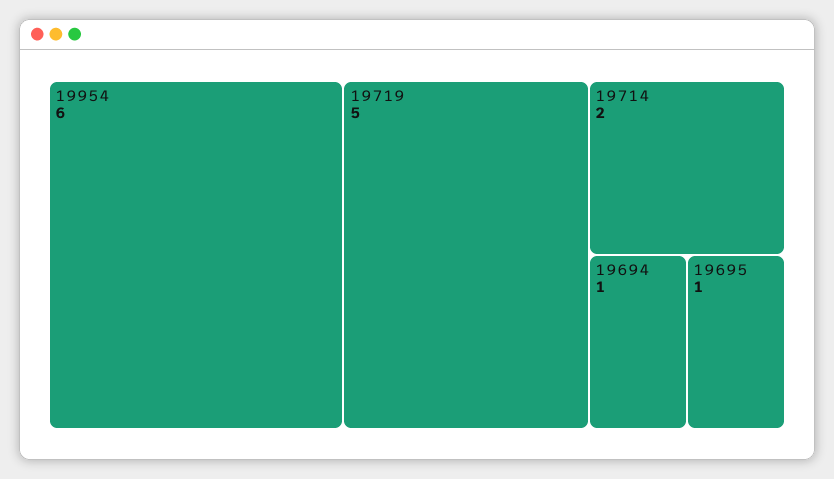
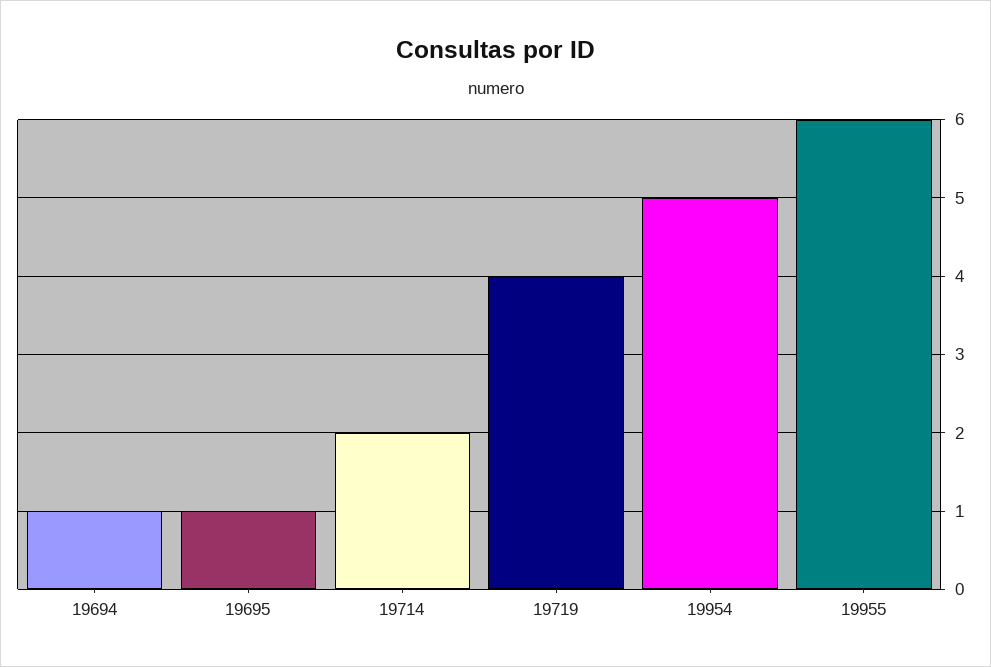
19954: 6 -> 5
19719: 5 -> 4
19955: none -> 6

